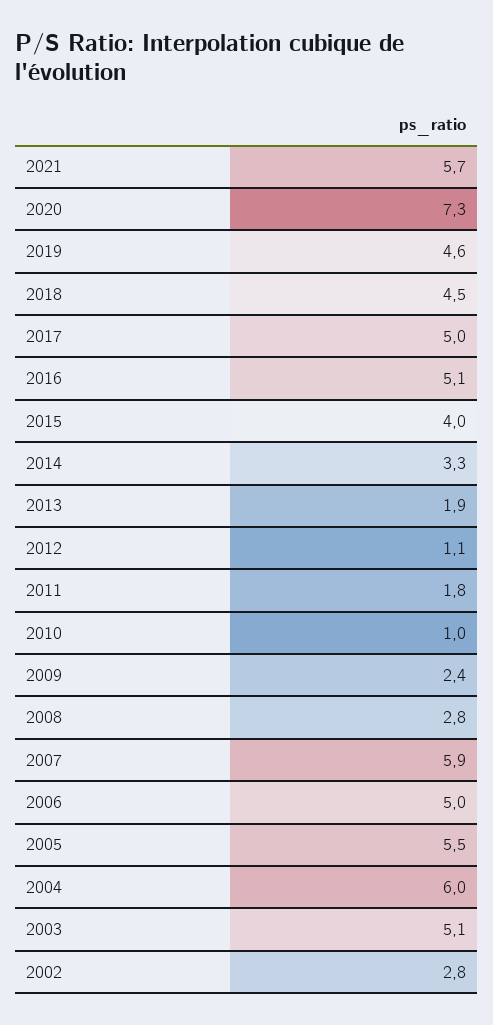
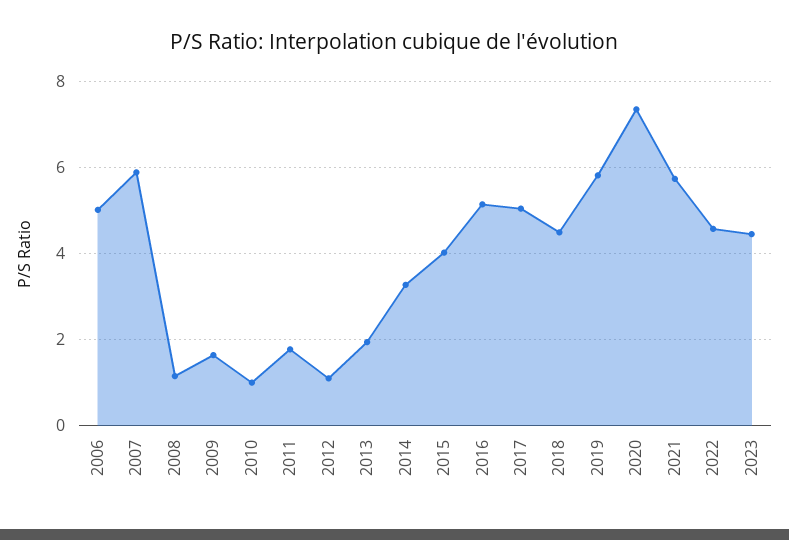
2019: 4.6 -> 5.8
2009: 2.4 -> 1.6
2008: 2.8 -> 1.2
2005: 5.5 -> none
2004: 6 -> none
2003: 5.1 -> none
2002: 2.8 -> none
2022: none -> 4.6
2023: none -> 4.4

